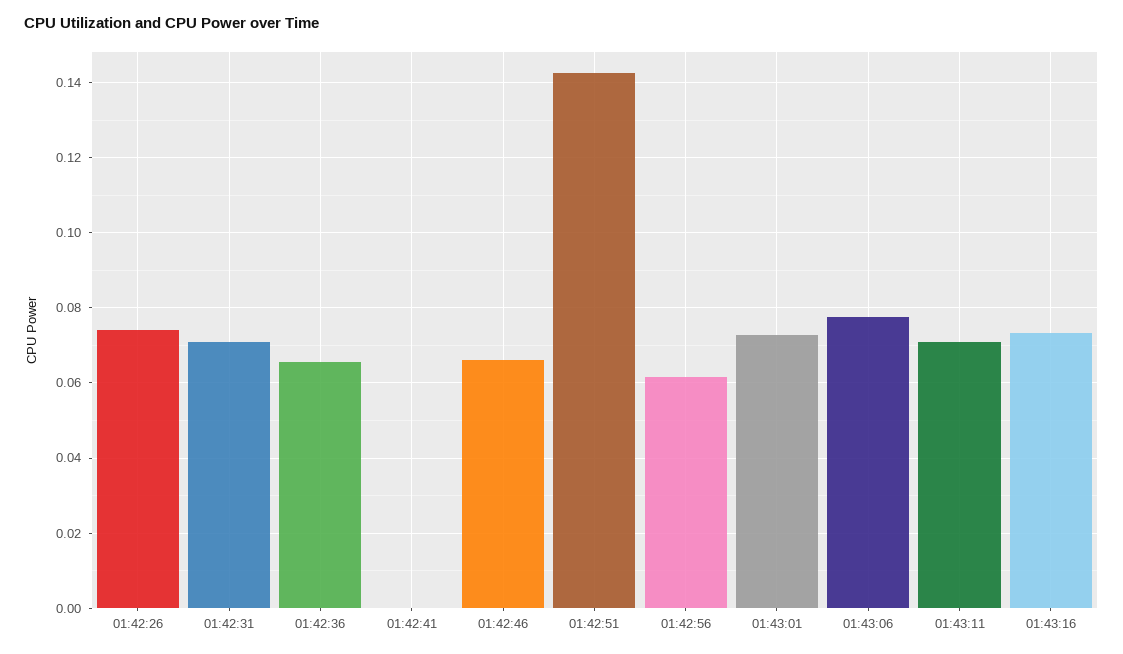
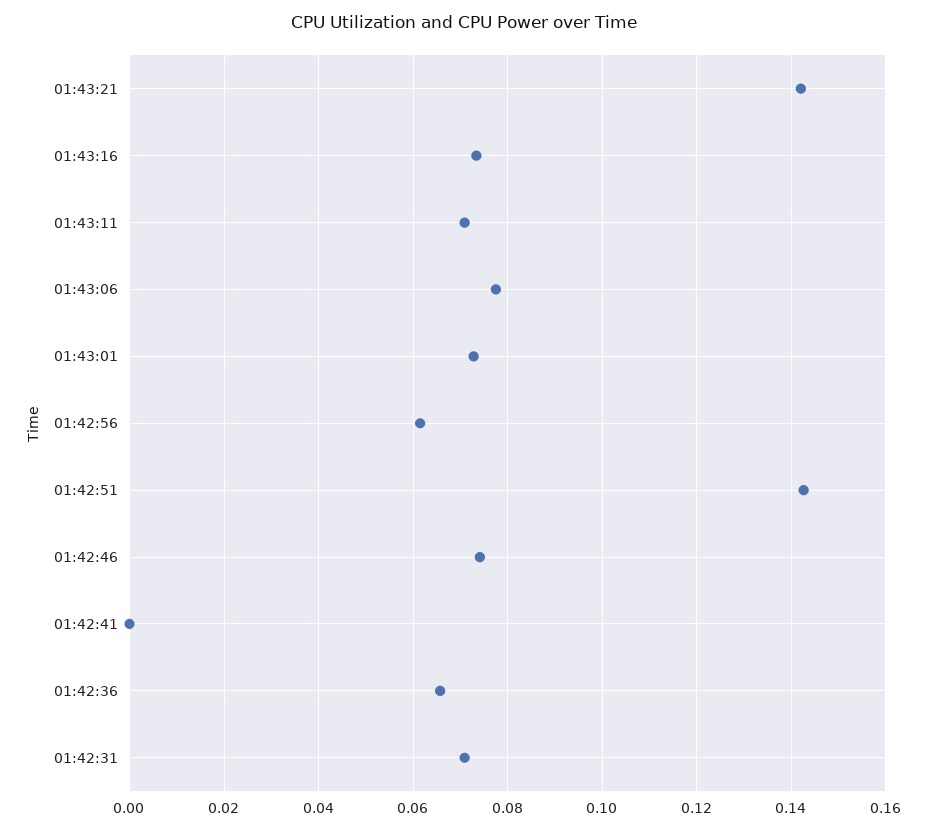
01:42:26: 0.074 -> none
01:42:46: 0.066 -> 0.074
01:43:21: none -> 0.142

